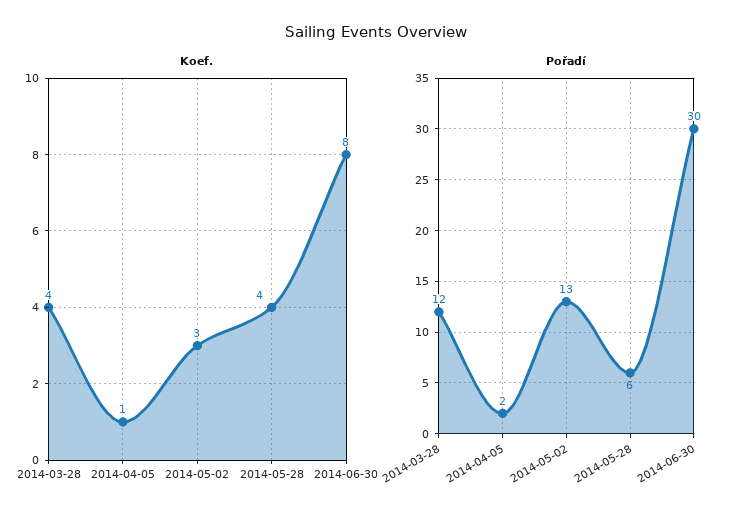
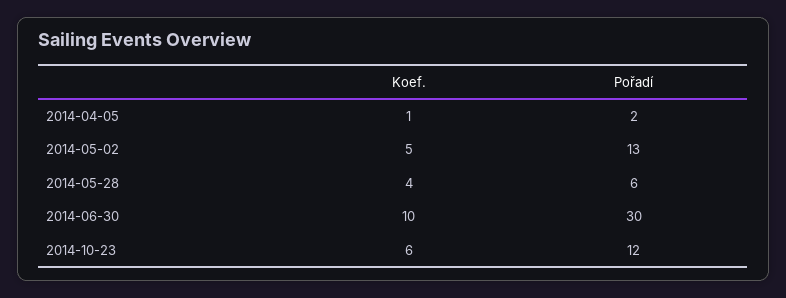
Koef., 2014-03-28: 4 -> none
Koef., 2014-05-02: 3 -> 5
Koef., 2014-06-30: 8 -> 10
Pořadí, 2014-03-28: 12 -> none
Koef., 2014-10-23: none -> 6
Pořadí, 2014-10-23: none -> 12

